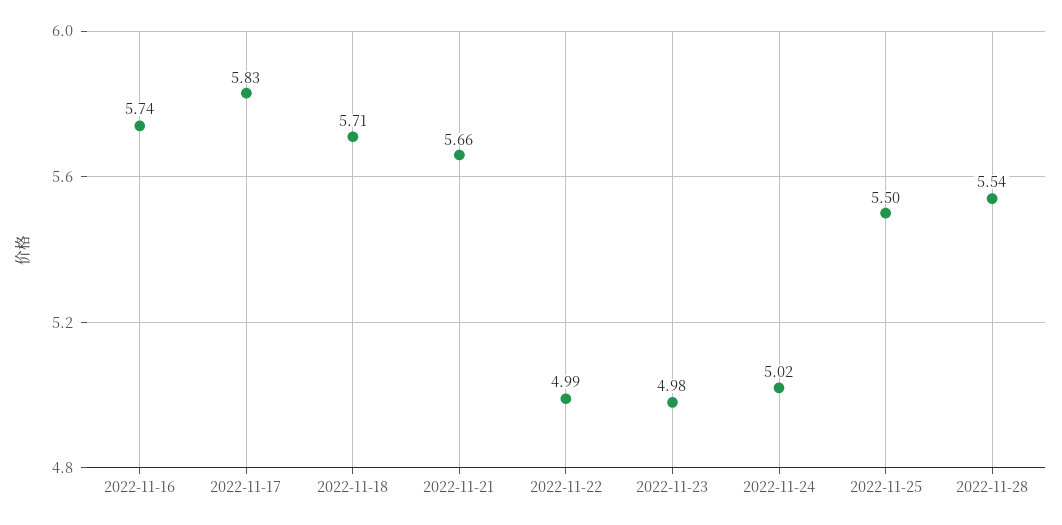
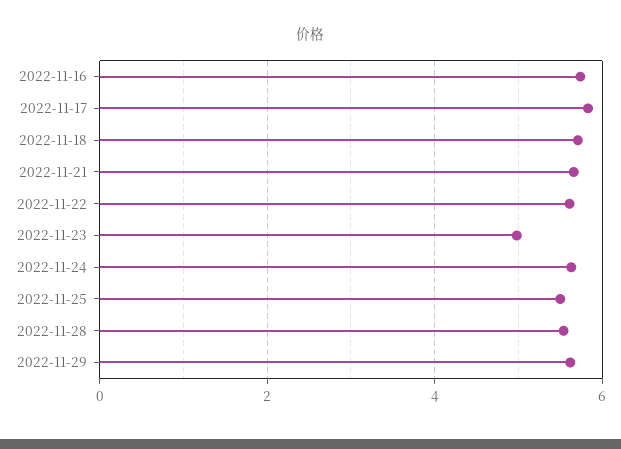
2022-11-22: 4.99 -> 5.6
2022-11-24: 5.02 -> 5.6
2022-11-29: none -> 5.6

